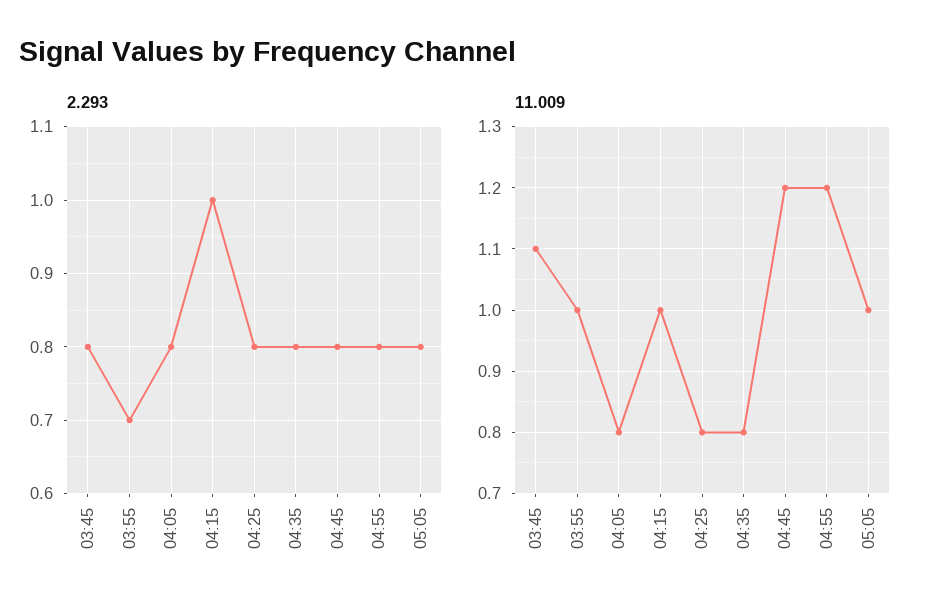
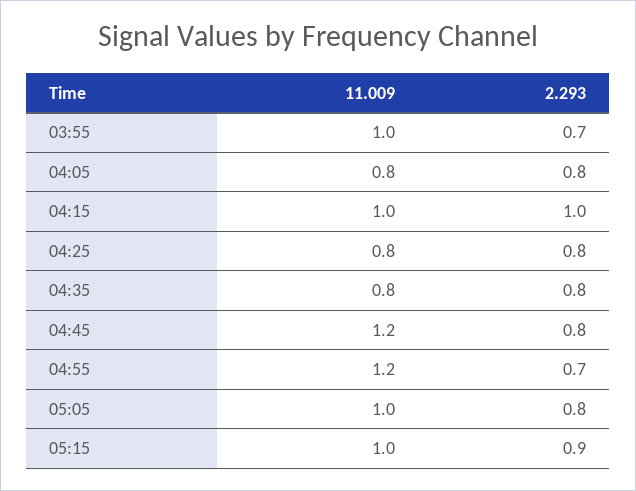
2.293, 03:45: 0.8 -> none
2.293, 04:55: 0.8 -> 0.7
11.009, 03:45: 1.1 -> none
11.009, 05:15: none -> 1
2.293, 05:15: none -> 0.9

